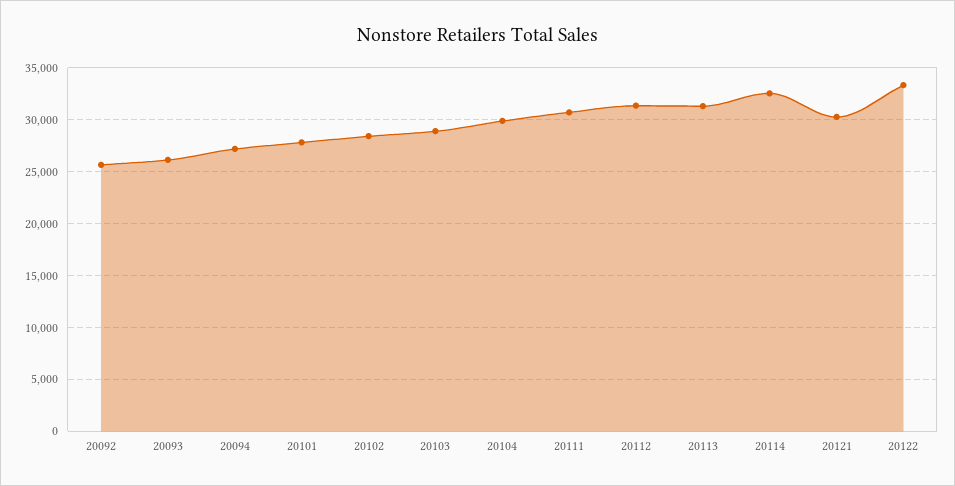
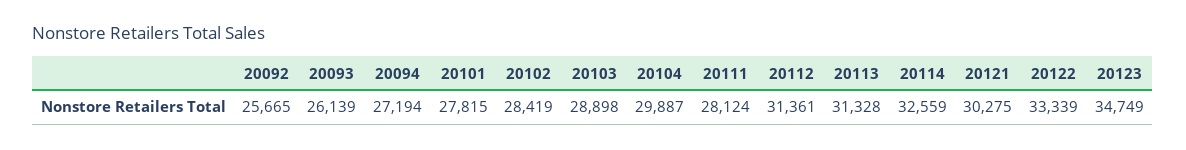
20111: 31000 -> 28124
20123: none -> 34749

